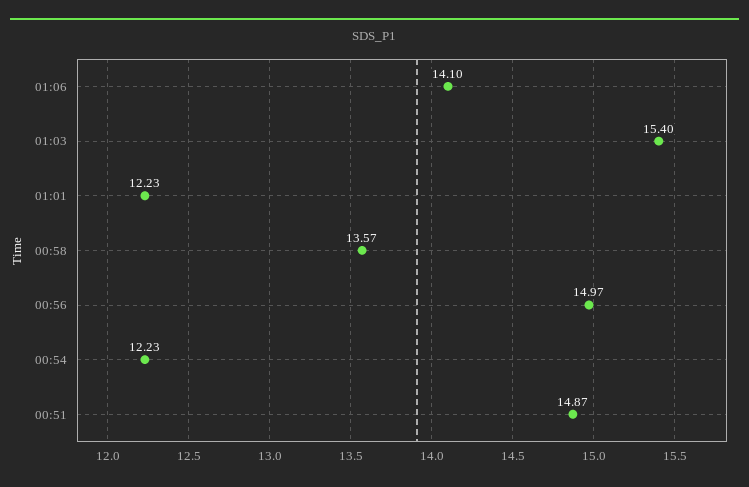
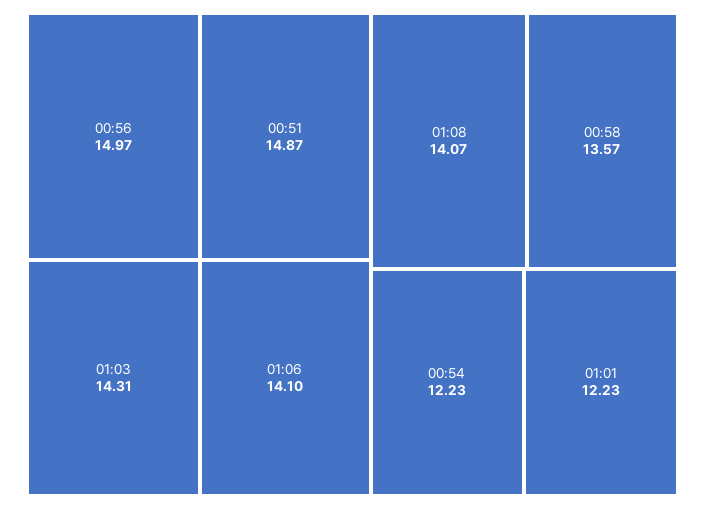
01:03: 15.4 -> 14.31
01:08: none -> 14.07

